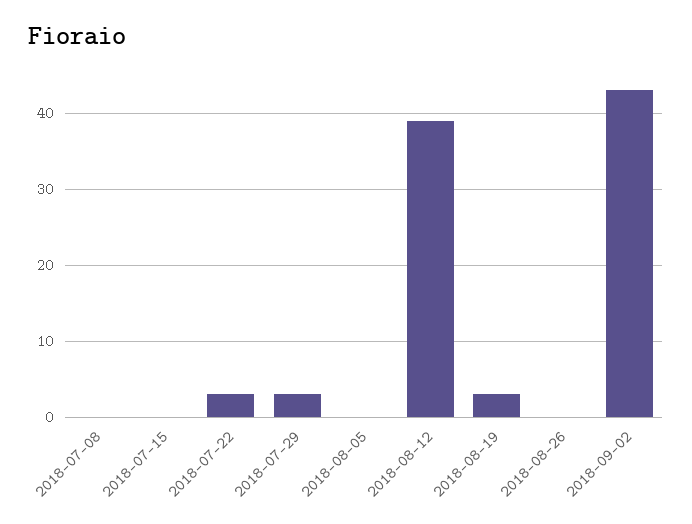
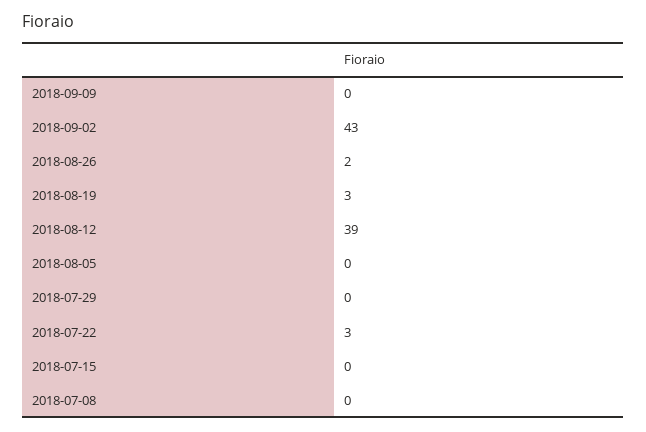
2018-07-29: 3 -> 0
2018-08-26: 0 -> 2
2018-09-09: none -> 0

